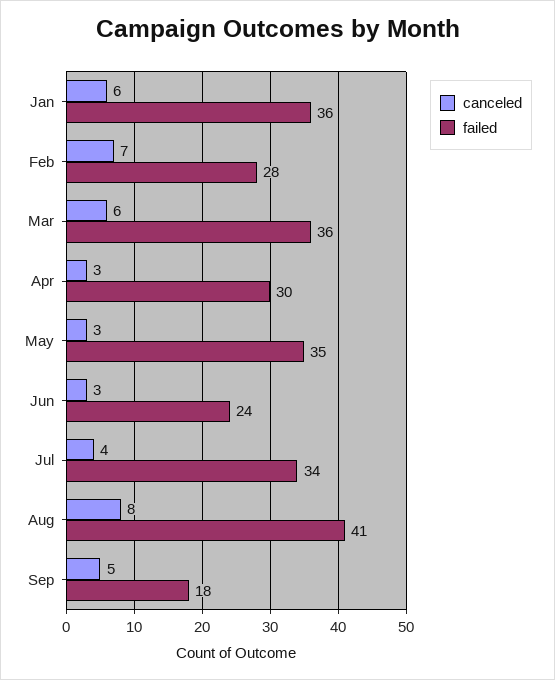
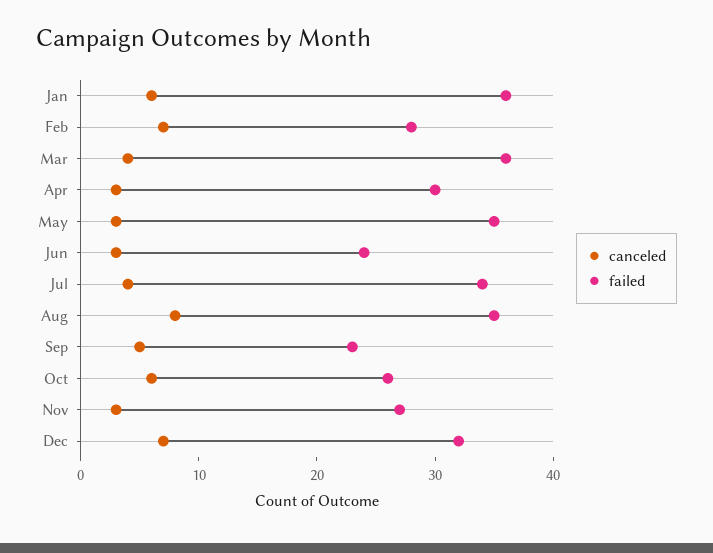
canceled, Mar: 6 -> 4
failed, Aug: 41 -> 35
failed, Sep: 18 -> 23
canceled, Oct: none -> 6
failed, Oct: none -> 26
canceled, Nov: none -> 3
failed, Nov: none -> 27
canceled, Dec: none -> 7
failed, Dec: none -> 32

